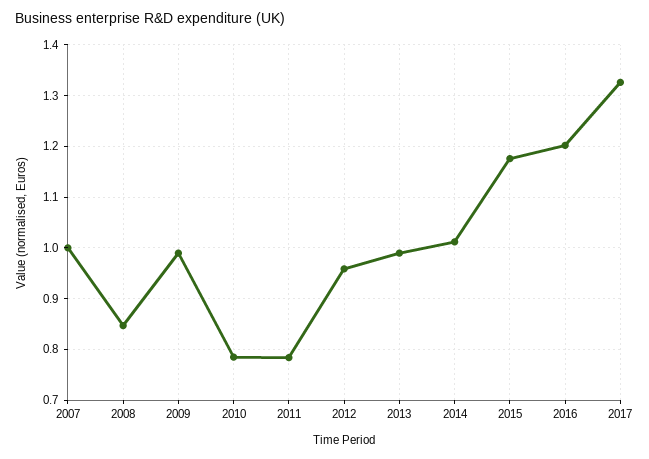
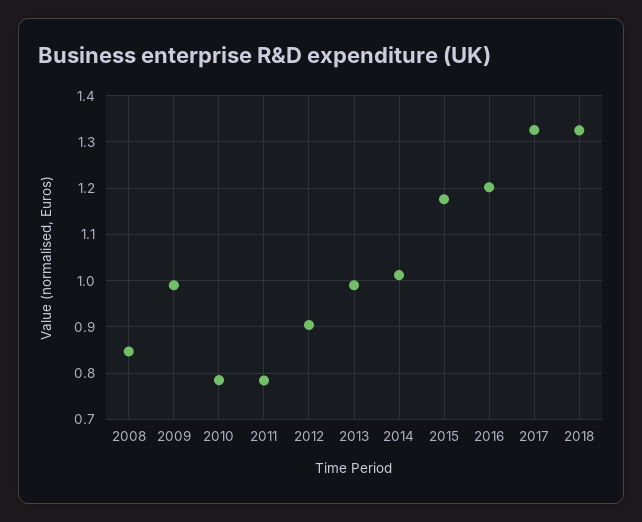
2007: 1 -> none
2012: 0.96 -> 0.9
2018: none -> 1.32

